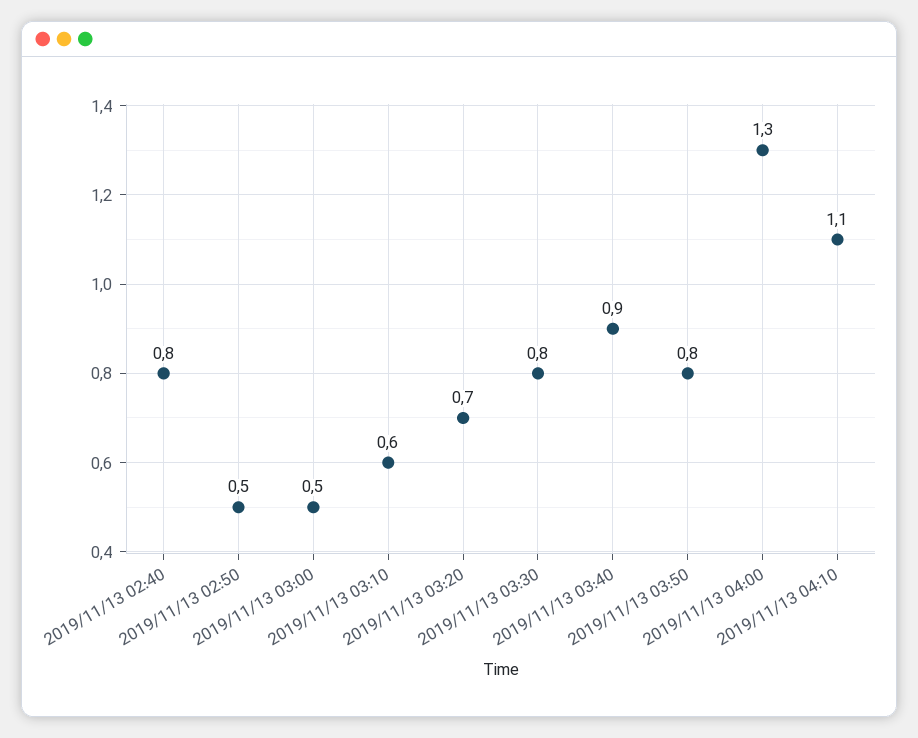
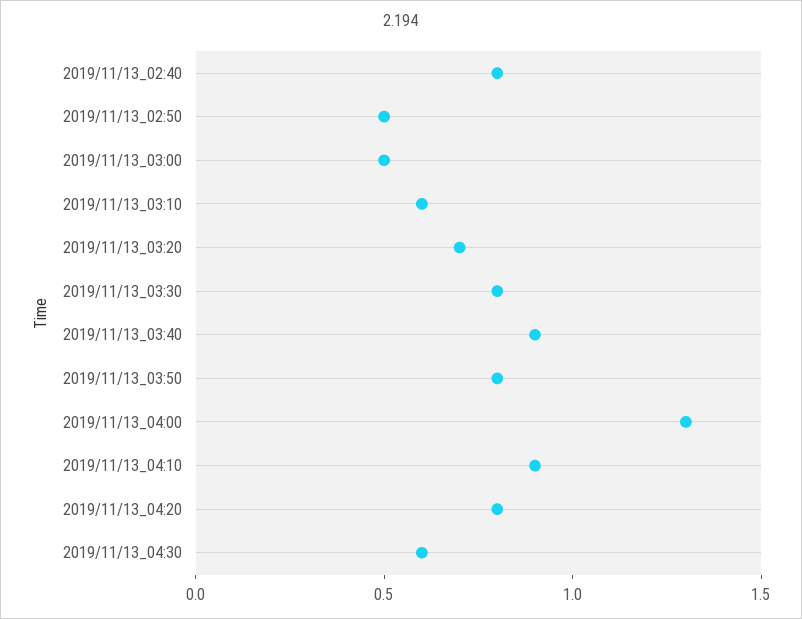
2019/11/13 04:10: 1.1 -> 0.9
2019/11/13_04:20: none -> 0.8
2019/11/13_04:30: none -> 0.6

